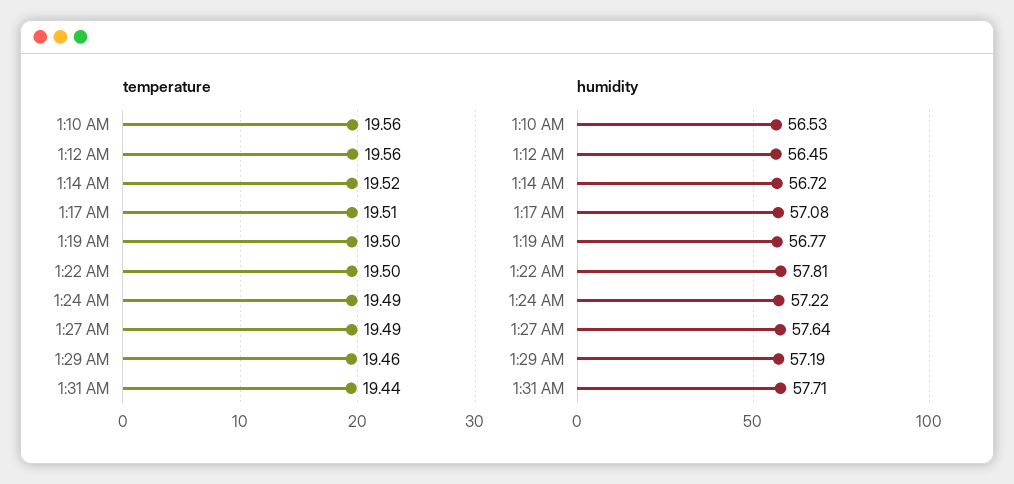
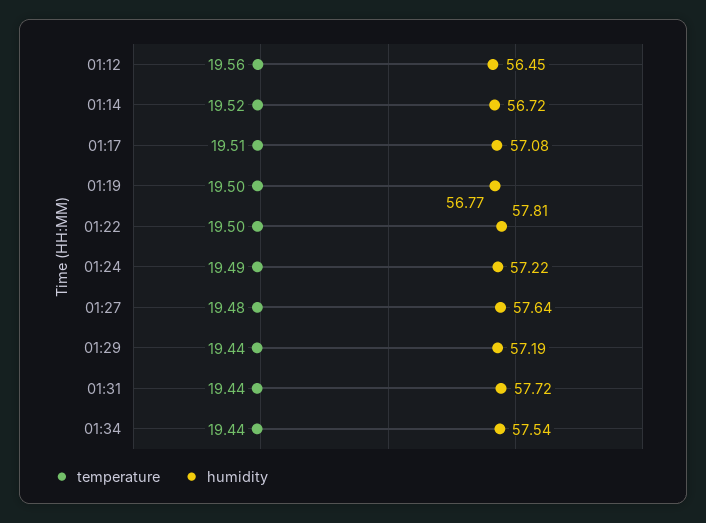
temperature, 1:10 AM: 19.56 -> none
temperature, 1:27 AM: 19.49 -> 19.48
temperature, 1:29 AM: 19.46 -> 19.44
humidity, 1:10 AM: 56.53 -> none
humidity, 1:31 AM: 57.71 -> 57.72
temperature, 01:34: none -> 19.44
humidity, 01:34: none -> 57.54

